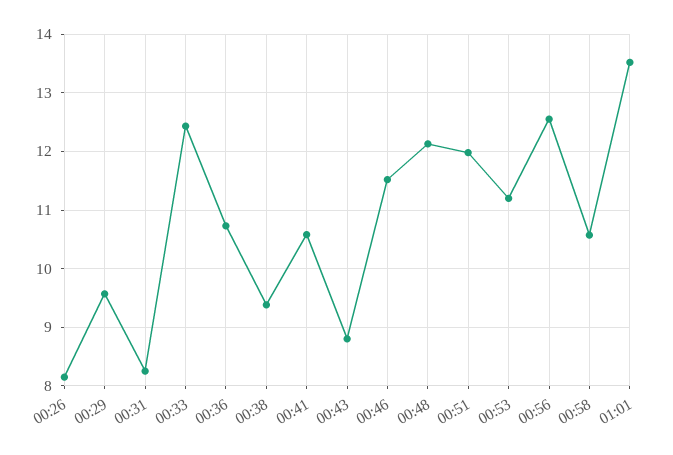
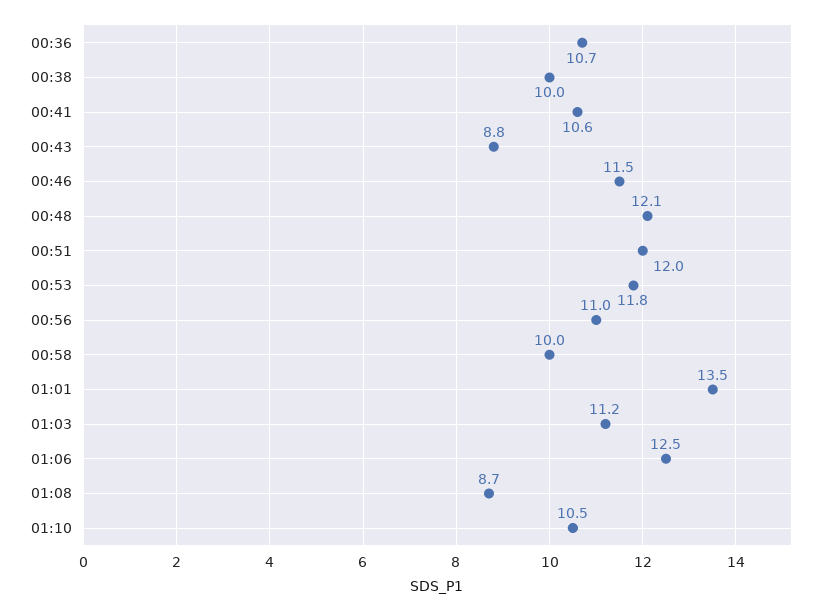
00:26: 8.2 -> none
00:29: 9.6 -> none
00:31: 8.2 -> none
00:33: 12.4 -> none
00:38: 9.4 -> 10
00:53: 11.2 -> 11.8
00:56: 12.6 -> 11
00:58: 10.6 -> 10
01:03: none -> 11.2
01:06: none -> 12.5
01:08: none -> 8.7
01:10: none -> 10.5

